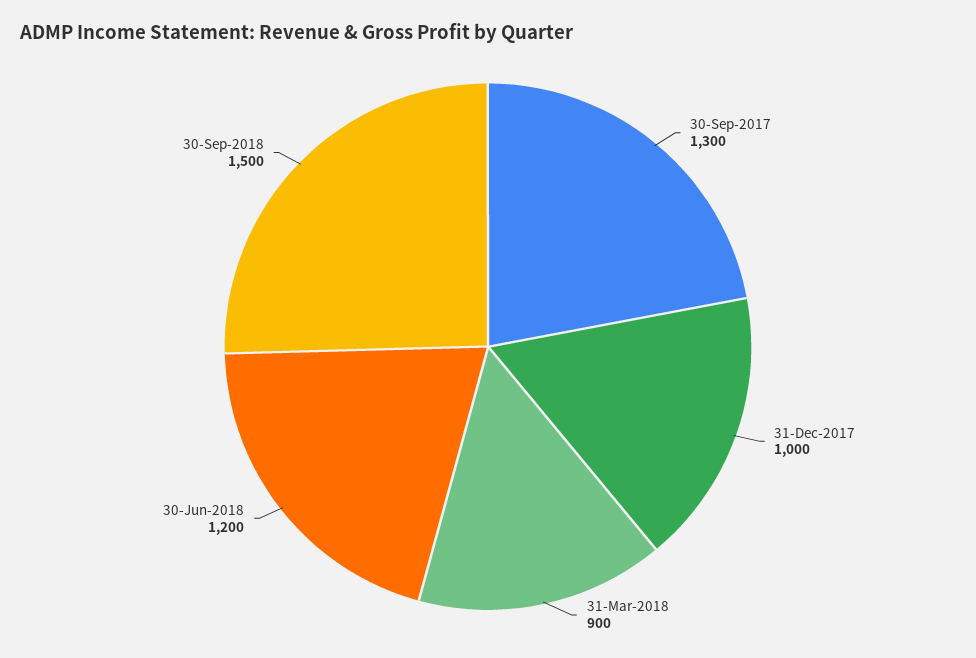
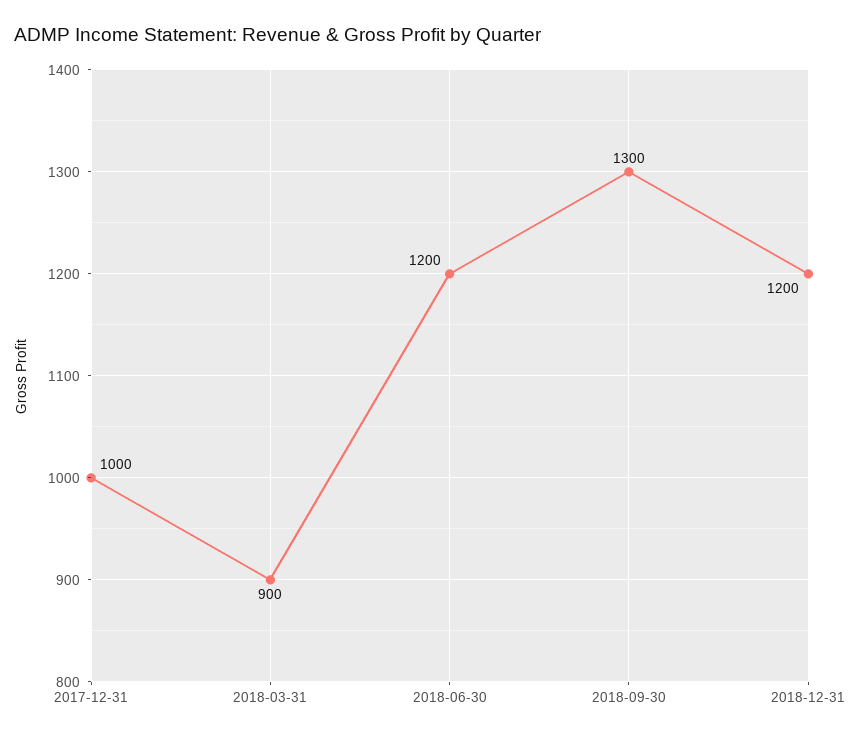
30-Sep-2017: 1300 -> none
30-Sep-2018: 1500 -> 1300
2018-12-31: none -> 1200

